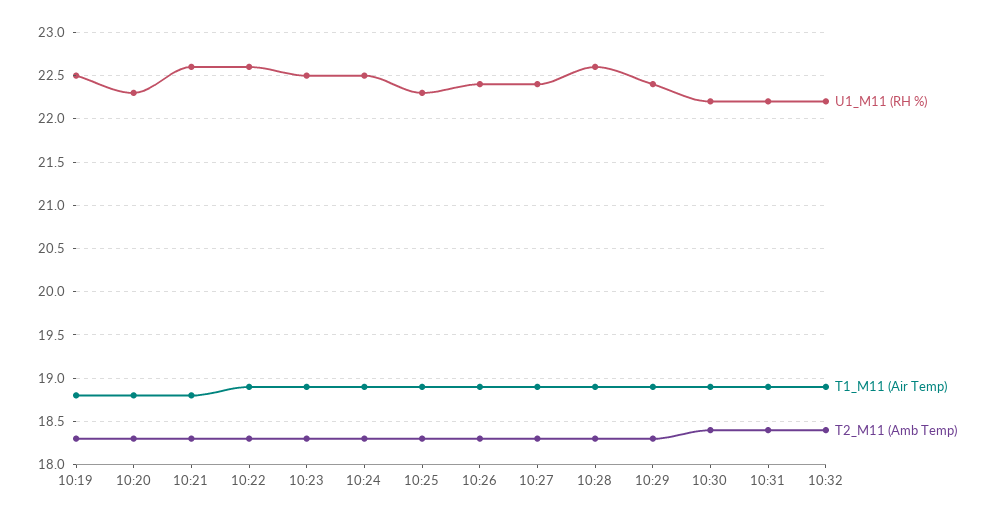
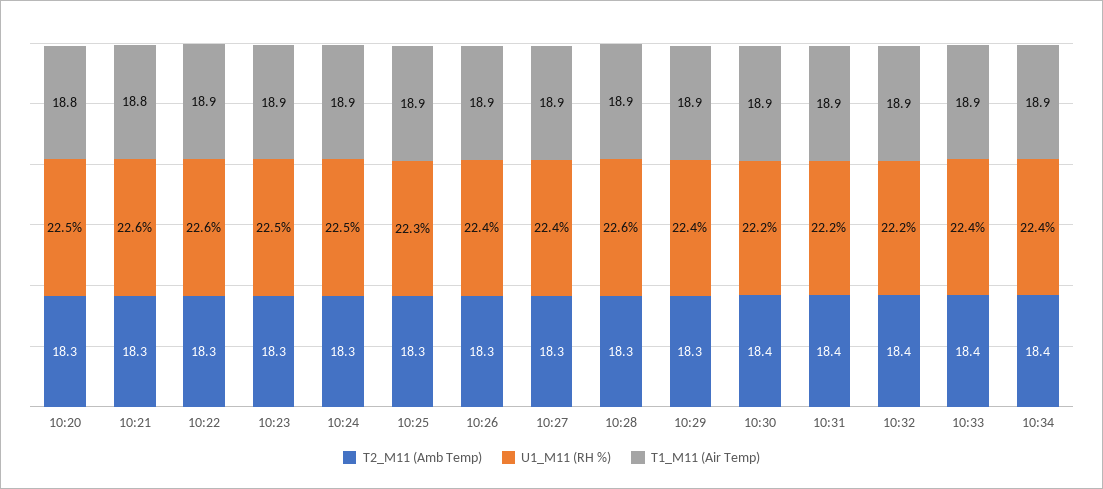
U1_M11 (RH %), 10:19: 22.5 -> none
T1_M11 (Air Temp), 10:19: 18.8 -> none
T2_M11 (Amb Temp), 10:19: 18.3 -> none
U1_M11 (RH %), 10:20: 22.3 -> 22.5
T2_M11 (Amb Temp), 10:33: none -> 18.4
U1_M11 (RH %), 10:33: none -> 22.4
T1_M11 (Air Temp), 10:33: none -> 18.9
T2_M11 (Amb Temp), 10:34: none -> 18.4
U1_M11 (RH %), 10:34: none -> 22.4
T1_M11 (Air Temp), 10:34: none -> 18.9

